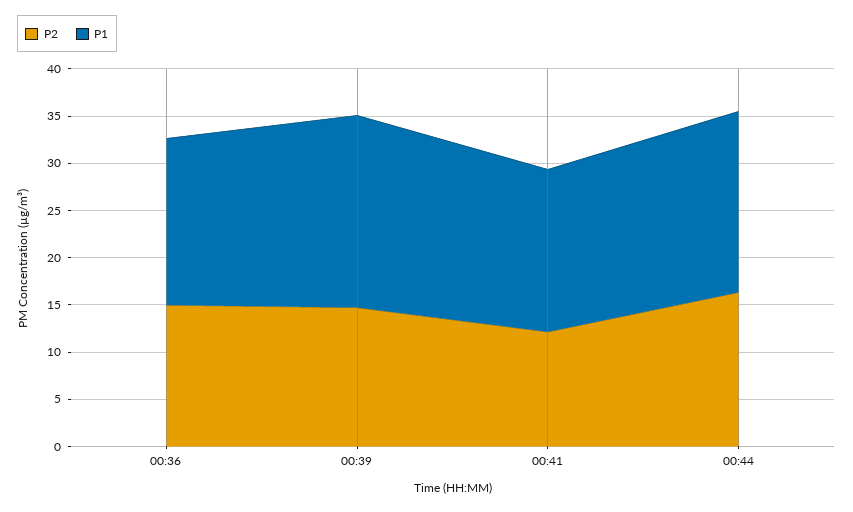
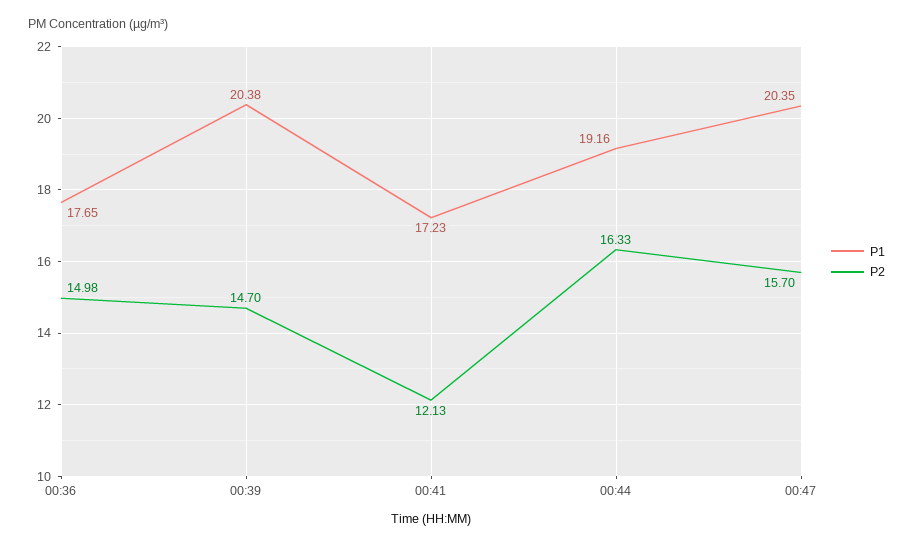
P1, 00:47: none -> 20.35
P2, 00:47: none -> 15.7

